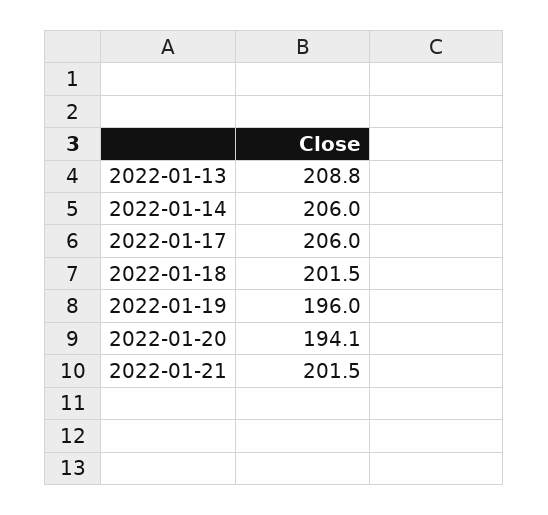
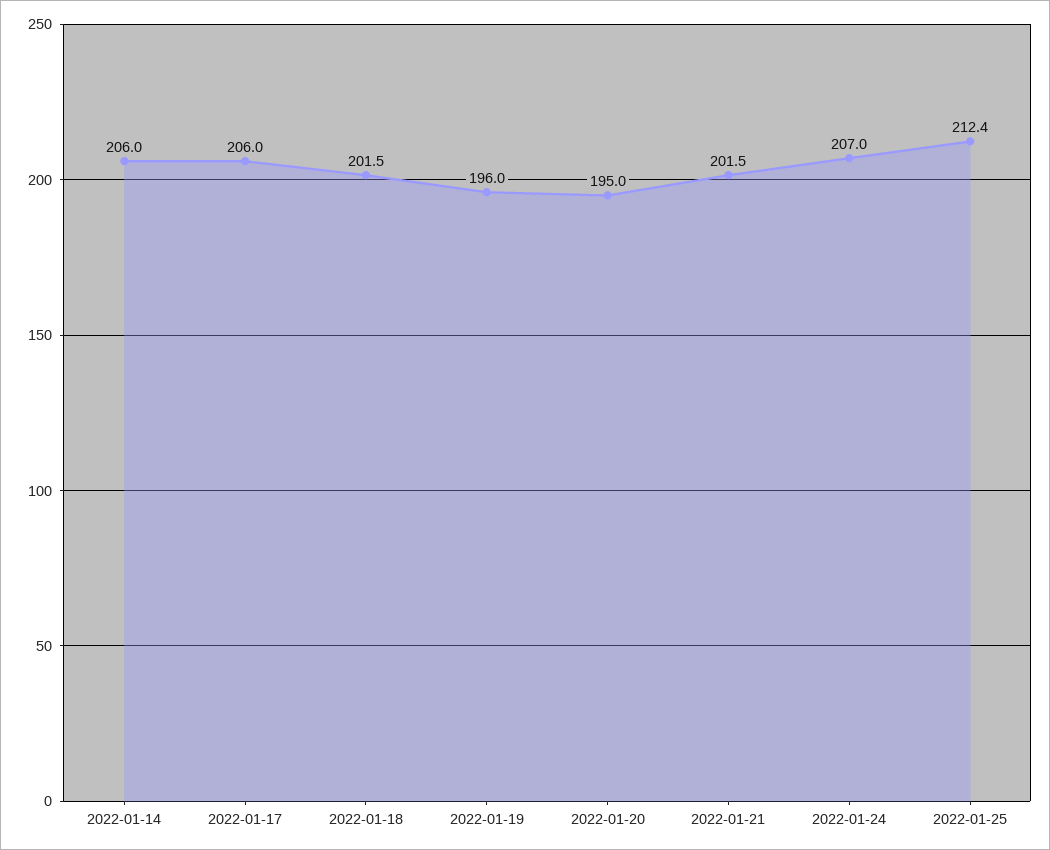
2022-01-13: 208.8 -> none
2022-01-20: 194.1 -> 195
2022-01-24: none -> 207
2022-01-25: none -> 212.4

